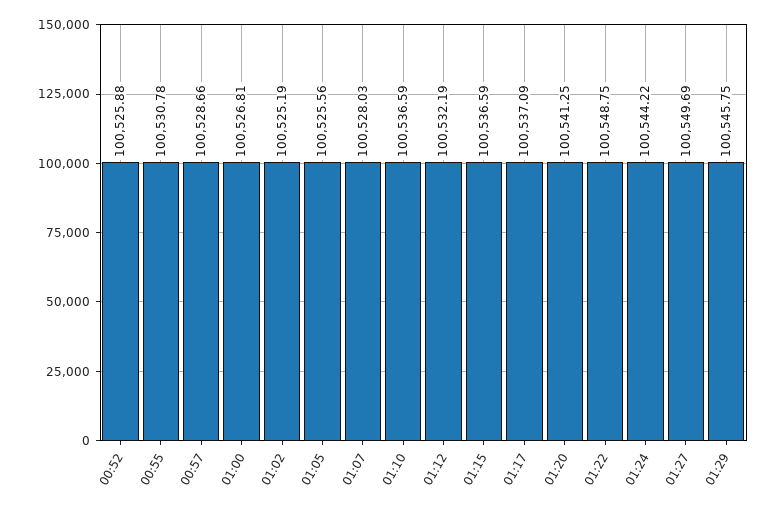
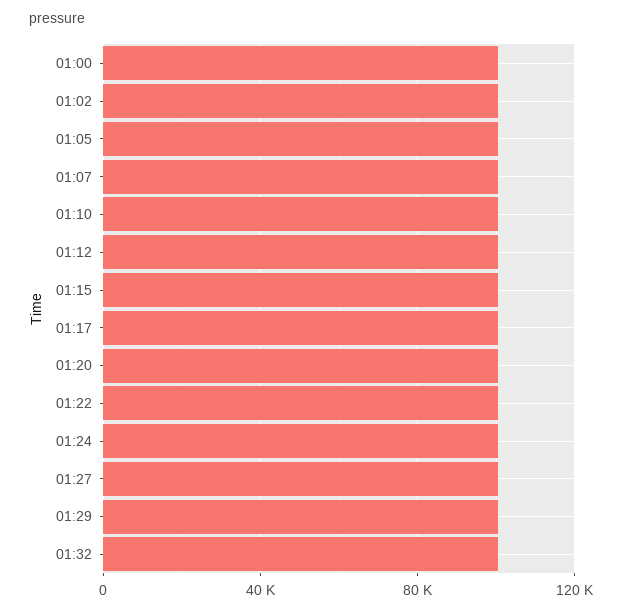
00:52: 100525.88 -> none
00:55: 100530.78 -> none
00:57: 100528.66 -> none
01:32: none -> 100000

